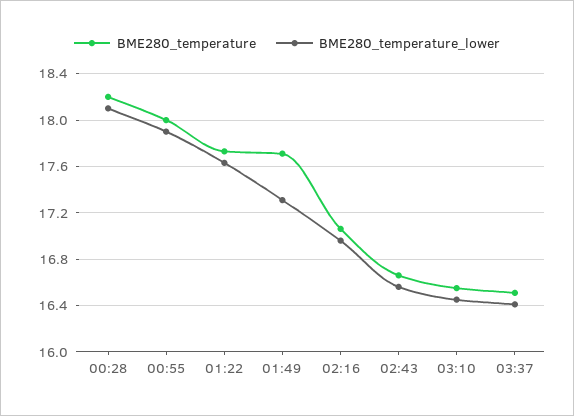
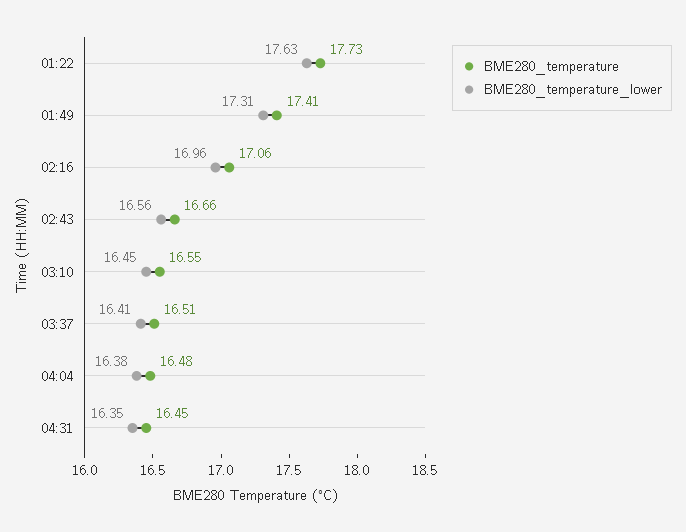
BME280_temperature, 00:28: 18.2 -> none
BME280_temperature_lower, 00:28: 18.1 -> none
BME280_temperature, 00:55: 18 -> none
BME280_temperature_lower, 00:55: 17.9 -> none
BME280_temperature, 01:49: 17.7 -> 17.41
BME280_temperature, 04:04: none -> 16.48
BME280_temperature_lower, 04:04: none -> 16.38
BME280_temperature, 04:31: none -> 16.45
BME280_temperature_lower, 04:31: none -> 16.35

